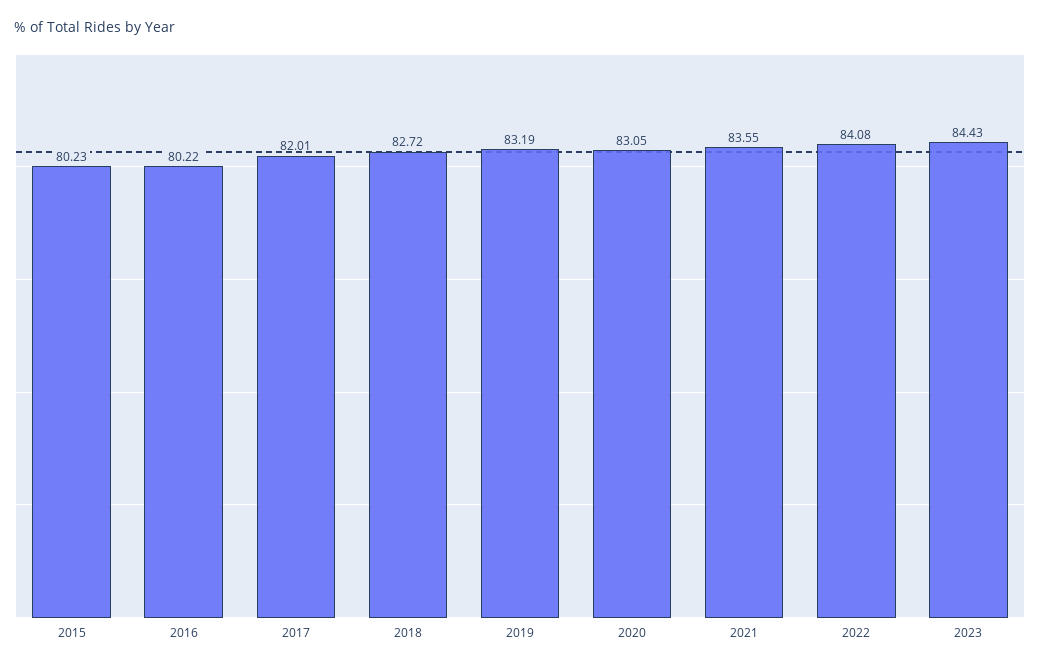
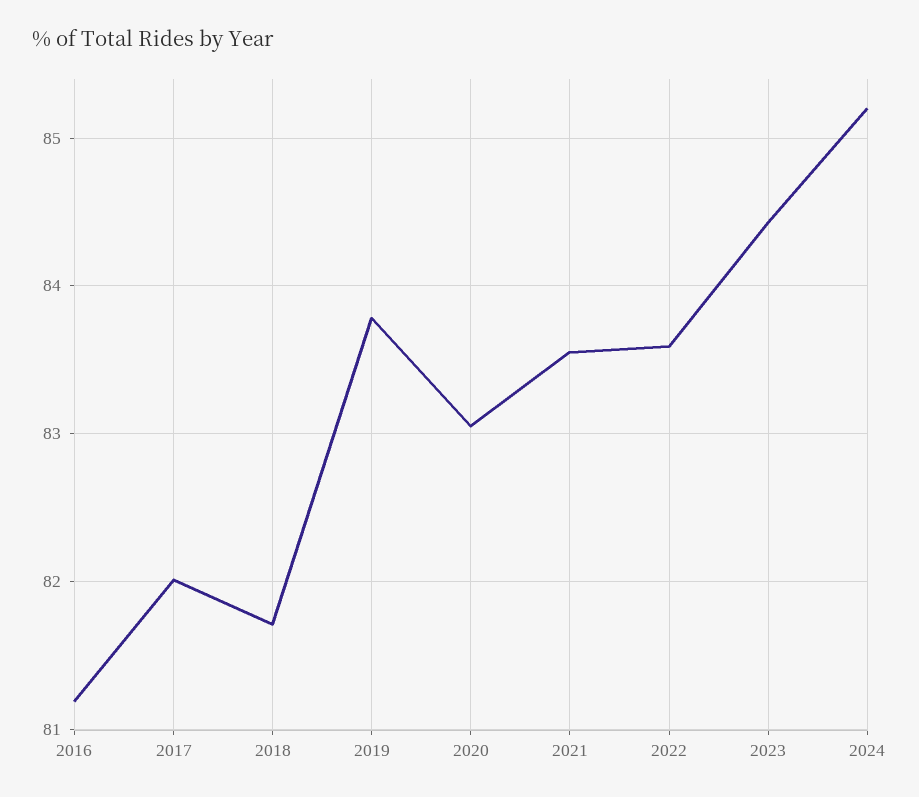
2015: 80.23 -> none
2016: 80.22 -> 81.2
2018: 82.72 -> 81.7
2019: 83.19 -> 83.8
2022: 84.08 -> 83.6
2024: none -> 85.2

